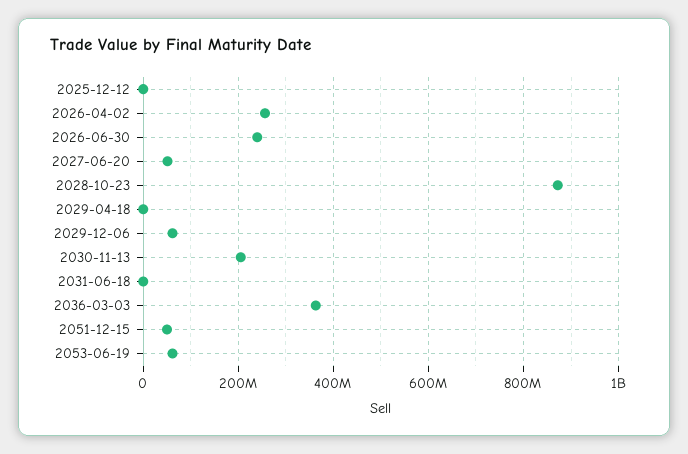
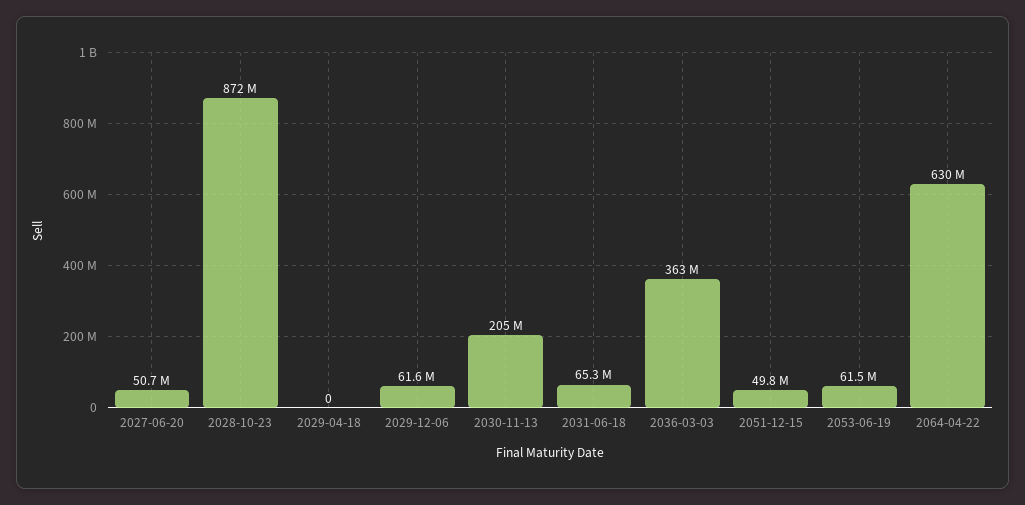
2025-12-12: 0 -> none
2026-04-02: 260000000 -> none
2026-06-30: 240000000 -> none
2031-06-18: 0 -> 65300000
2064-04-22: none -> 630000000

